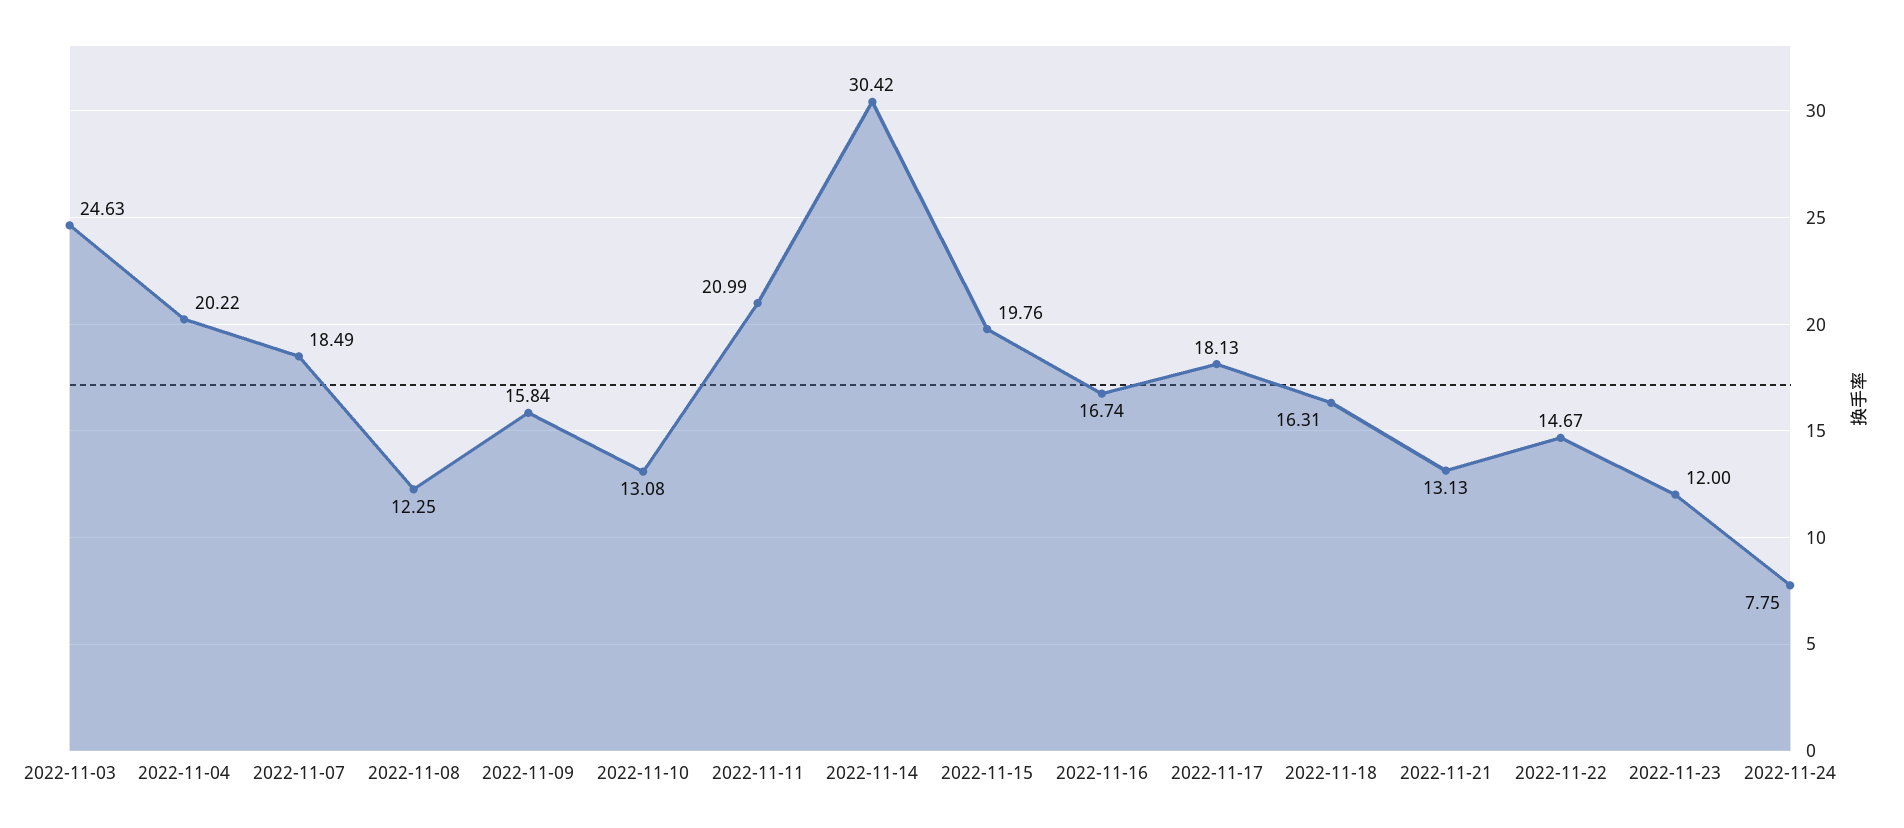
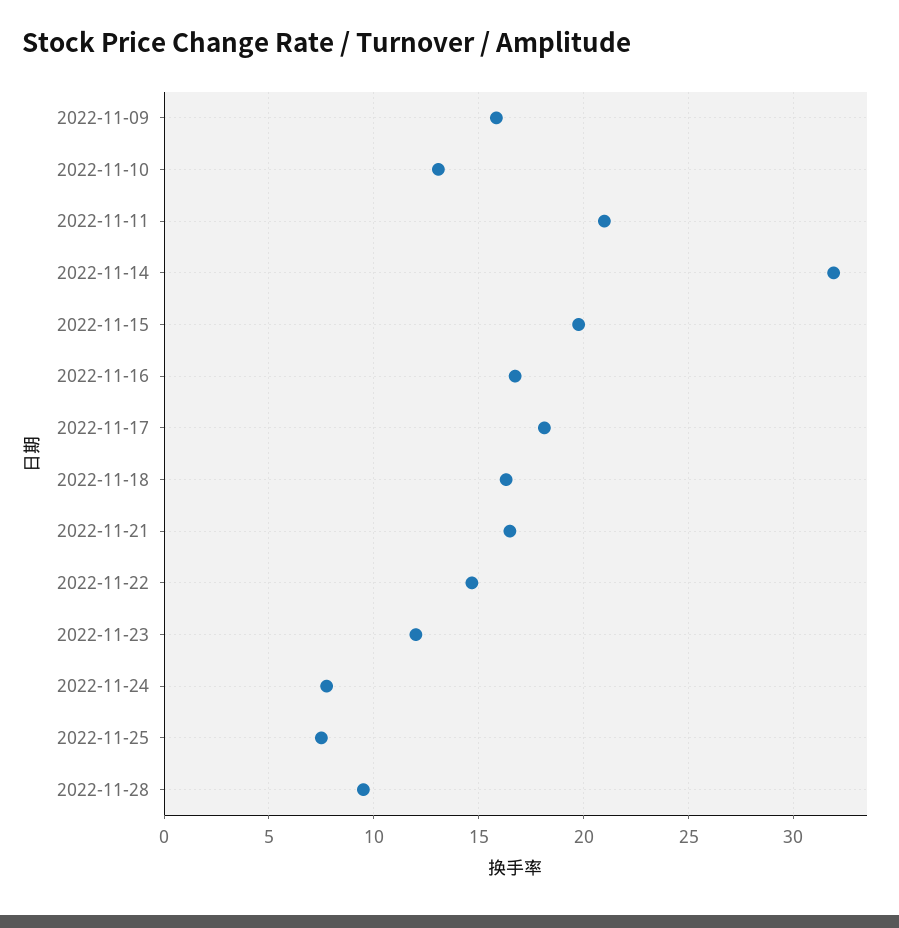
2022-11-03: 24.63 -> none
2022-11-04: 20.22 -> none
2022-11-07: 18.49 -> none
2022-11-08: 12.25 -> none
2022-11-14: 30.42 -> 32
2022-11-21: 13.13 -> 16.5
2022-11-25: none -> 7.5
2022-11-28: none -> 9.5

